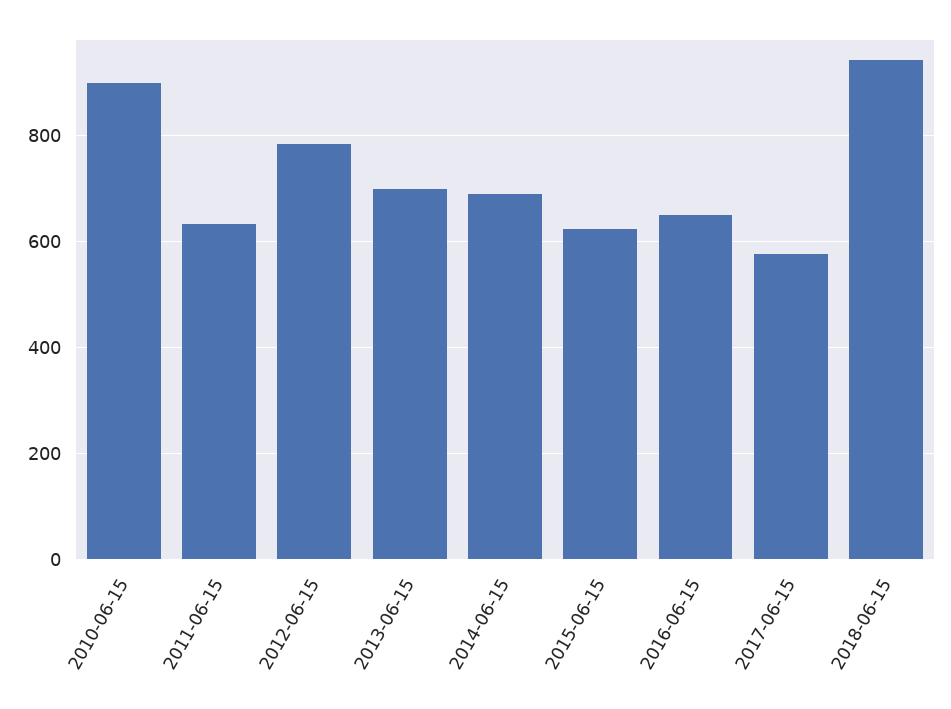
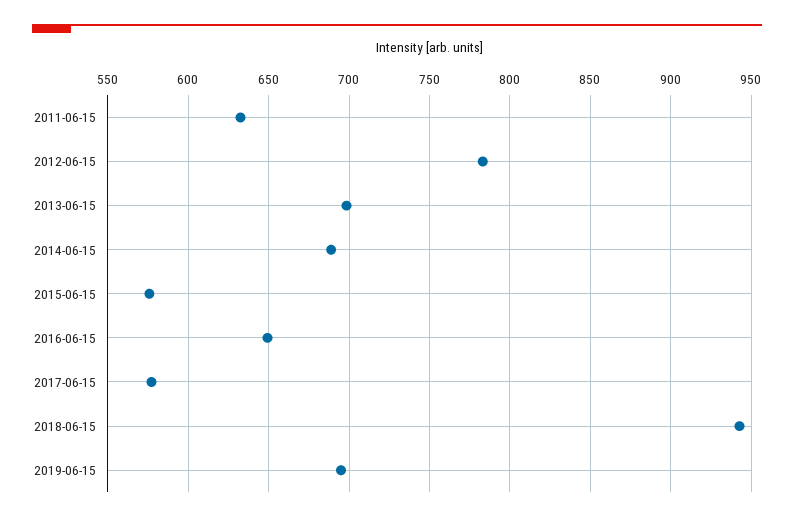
2010-06-15: 900 -> none
2015-06-15: 620 -> 575
2019-06-15: none -> 695

